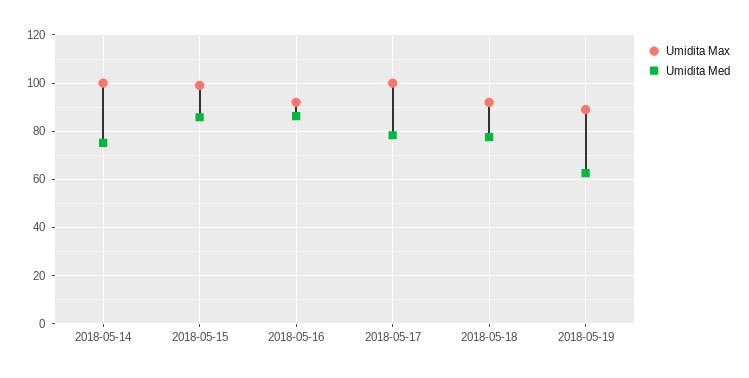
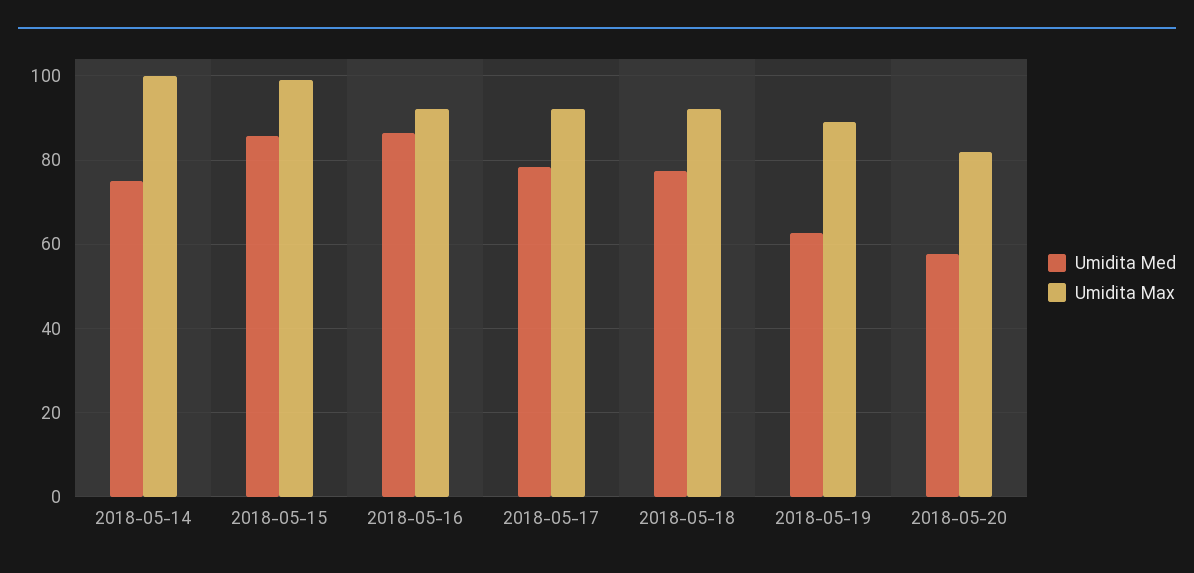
Umidita Max, 2018-05-17: 100 -> 92
Umidita Med, 2018-05-20: none -> 58
Umidita Max, 2018-05-20: none -> 82

